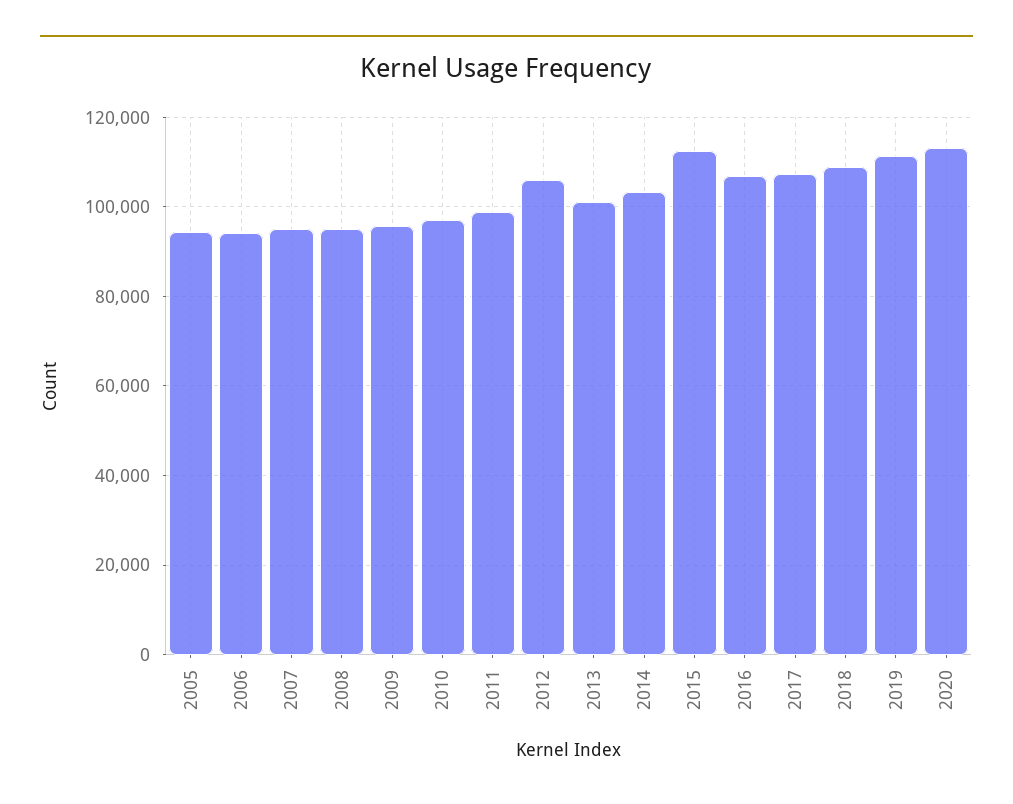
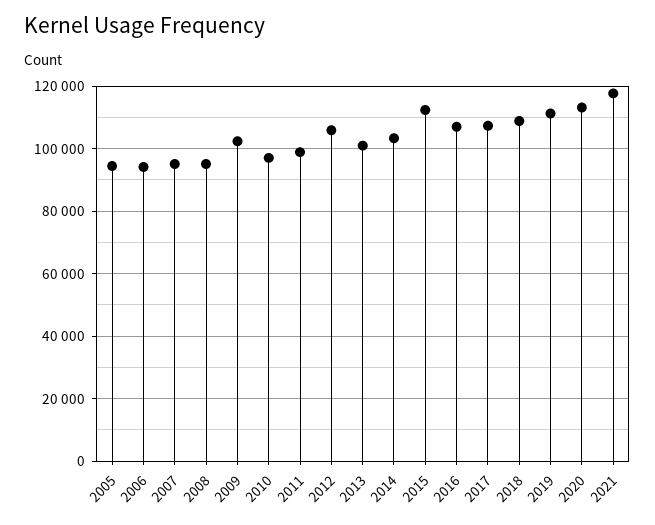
2009: 96000 -> 102000
2021: none -> 118000

